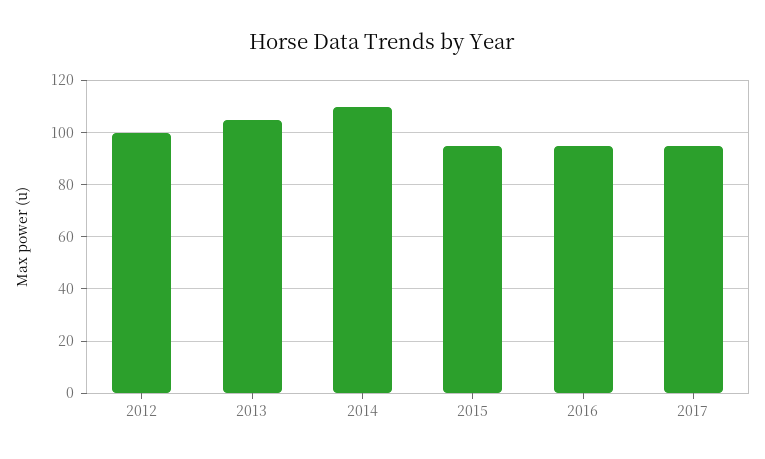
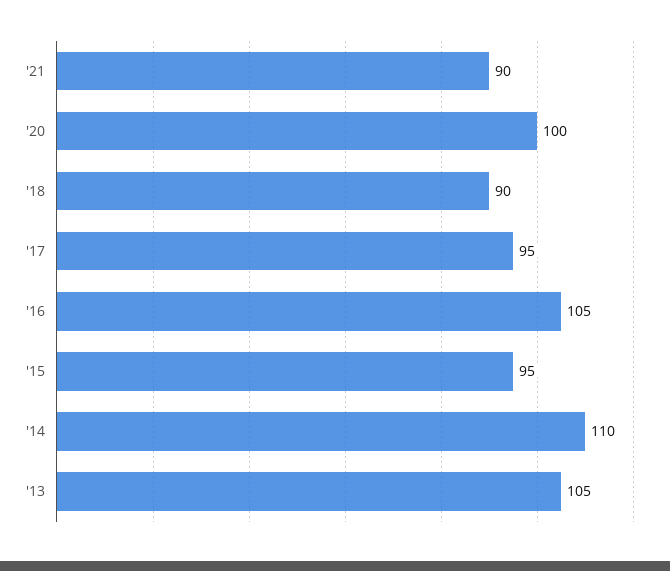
2012: 100 -> none
2016: 95 -> 105
'21: none -> 90
'20: none -> 100
'18: none -> 90

